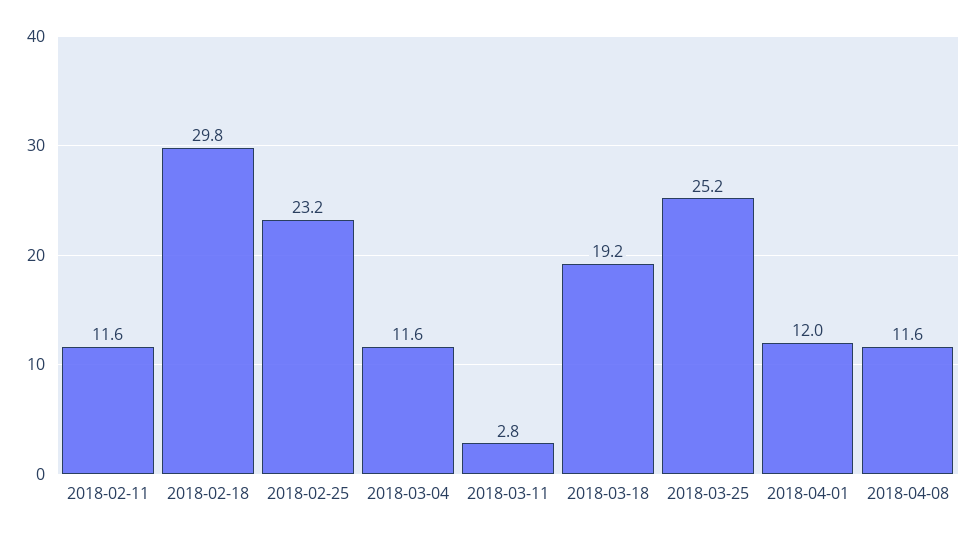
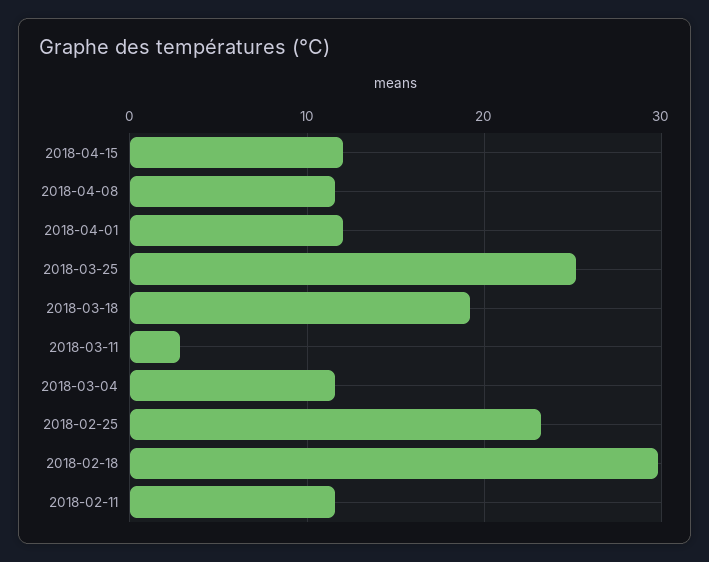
2018-04-15: none -> 12

